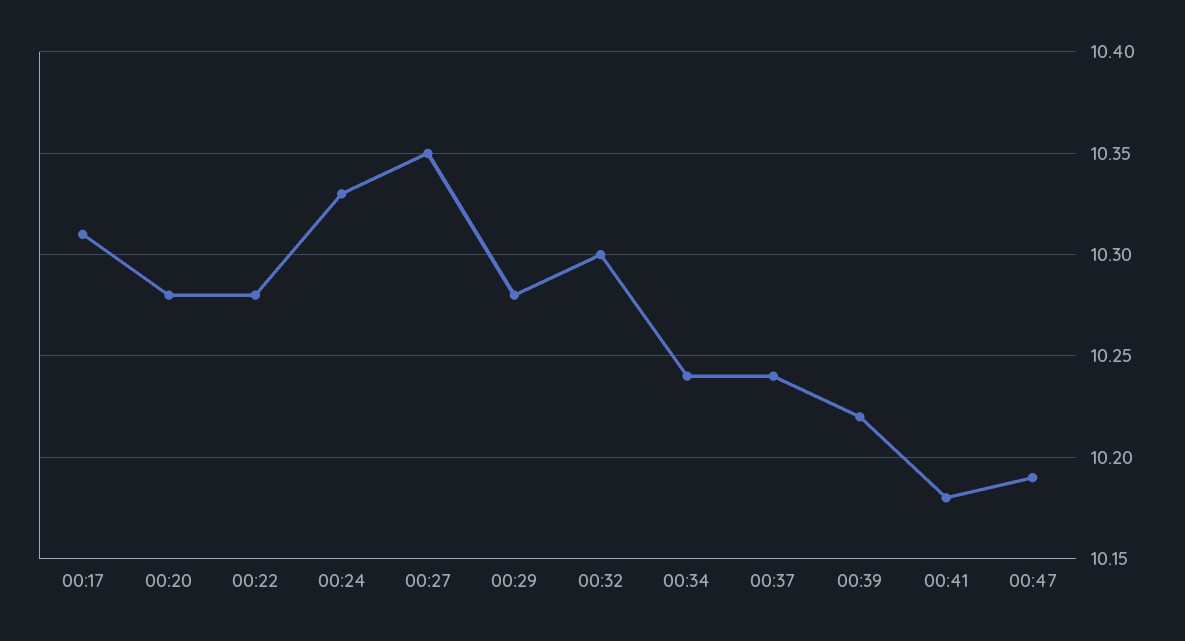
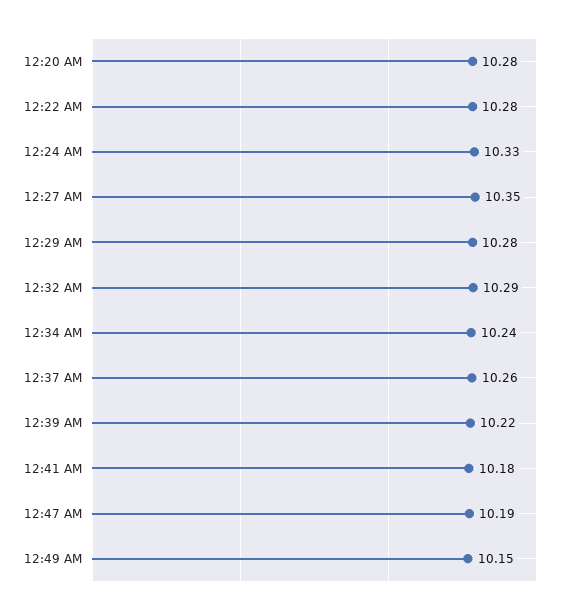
00:17: 10.31 -> none
00:32: 10.3 -> 10.29
00:37: 10.24 -> 10.26
12:49 AM: none -> 10.15

